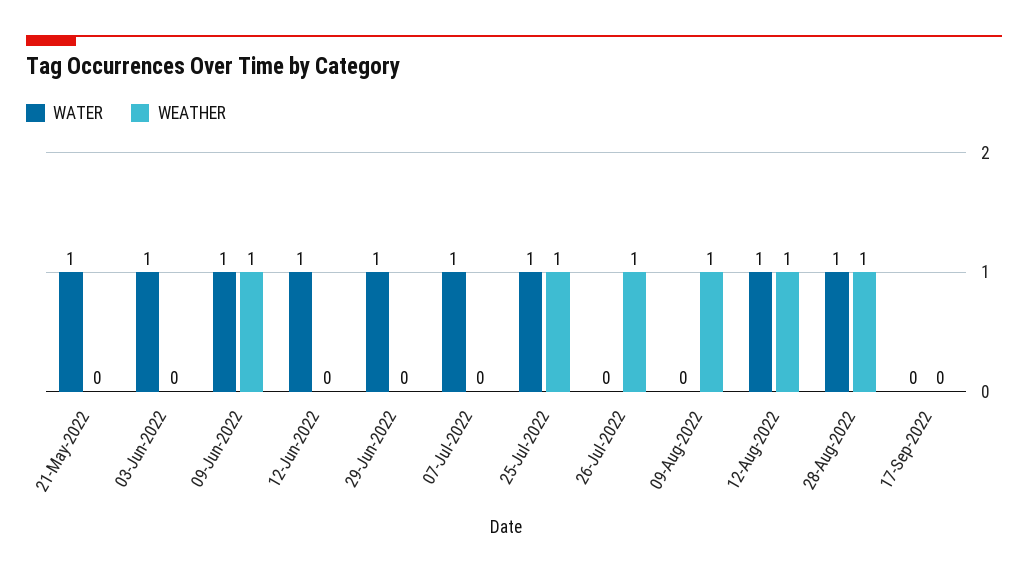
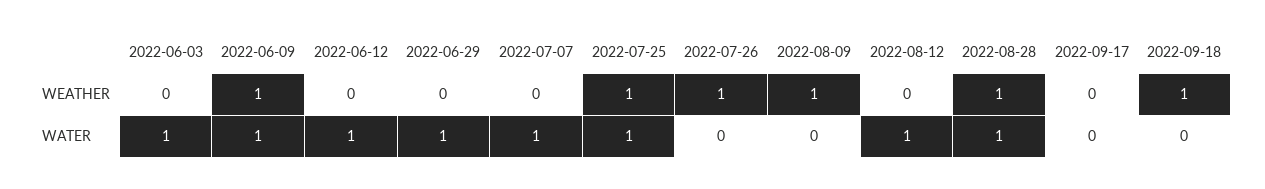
WATER, 21-May-2022: 1 -> none
WEATHER, 21-May-2022: 0 -> none
WEATHER, 12-Aug-2022: 1 -> 0
WEATHER, 2022-09-18: none -> 1
WATER, 2022-09-18: none -> 0

